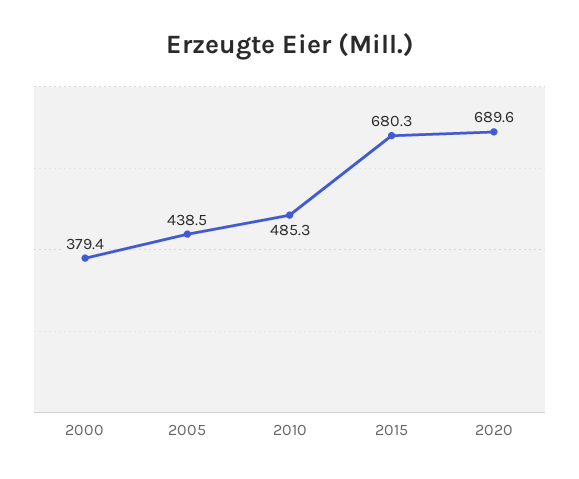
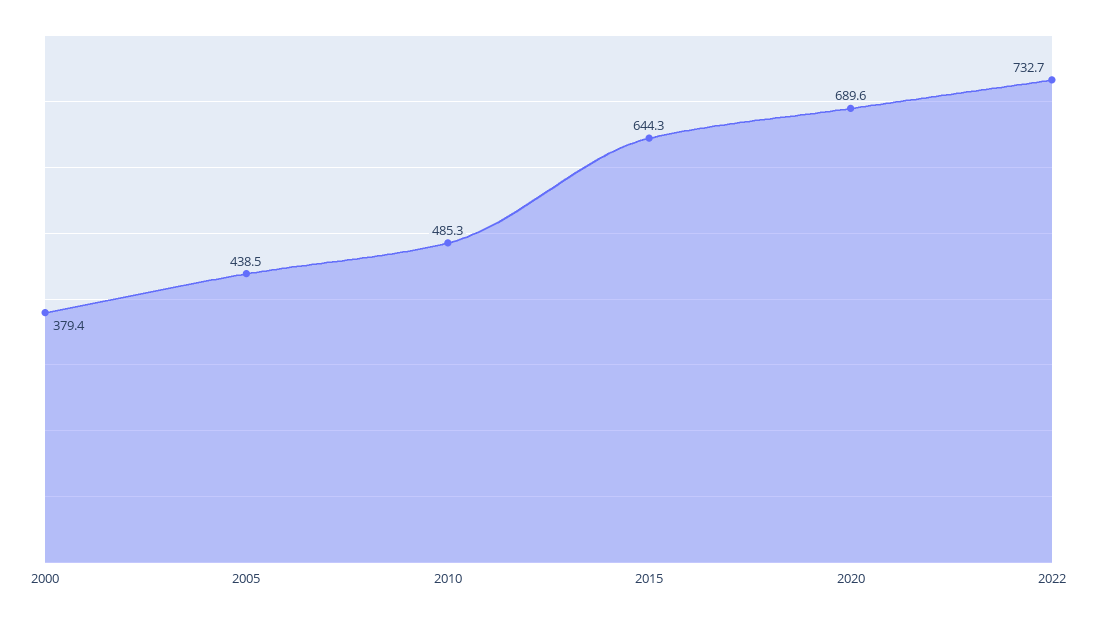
2015: 680.3 -> 644.3
2022: none -> 732.7

